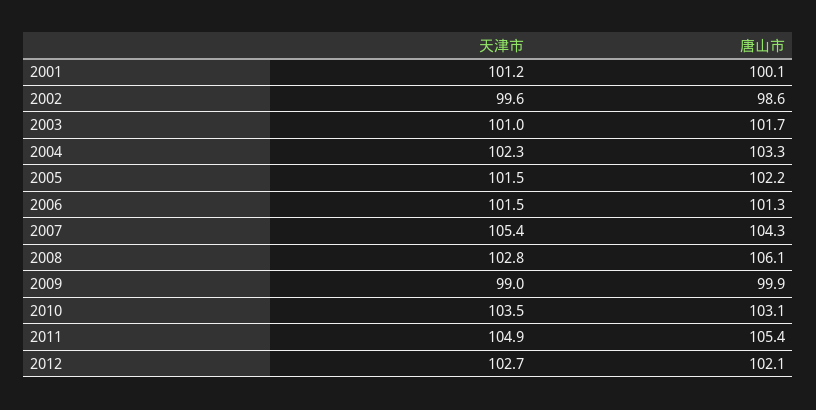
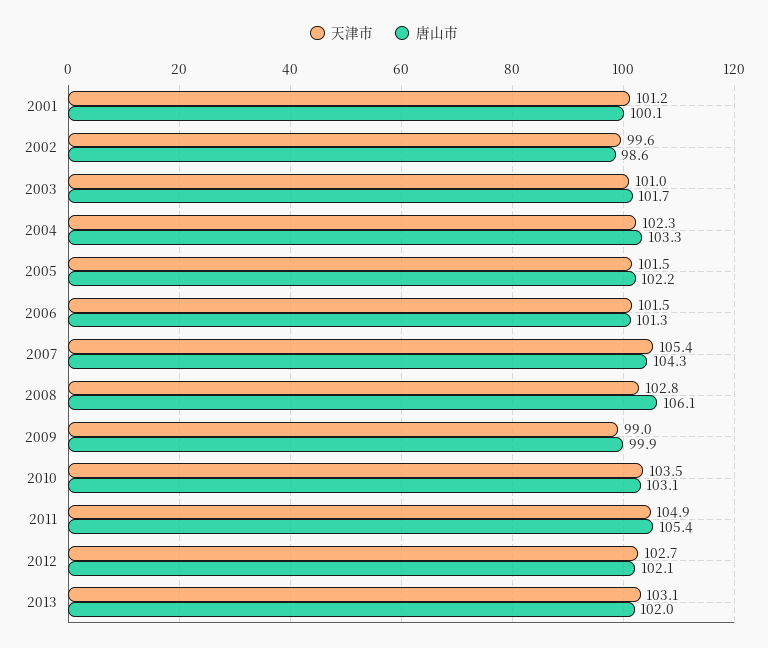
天津市, 2013: none -> 103.1
唐山市, 2013: none -> 102

